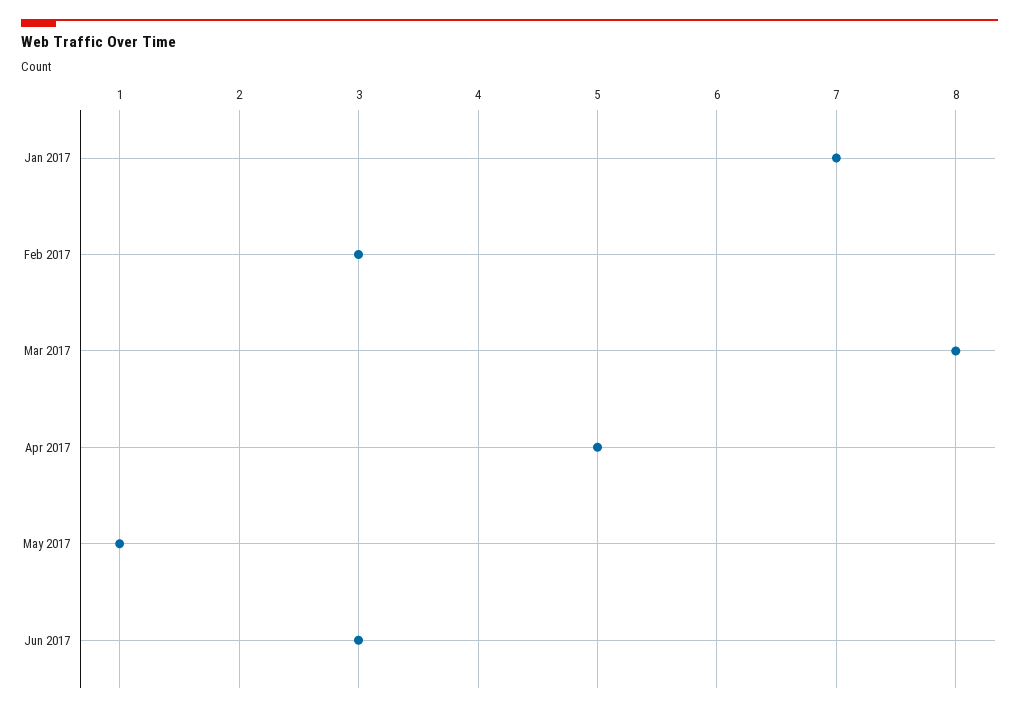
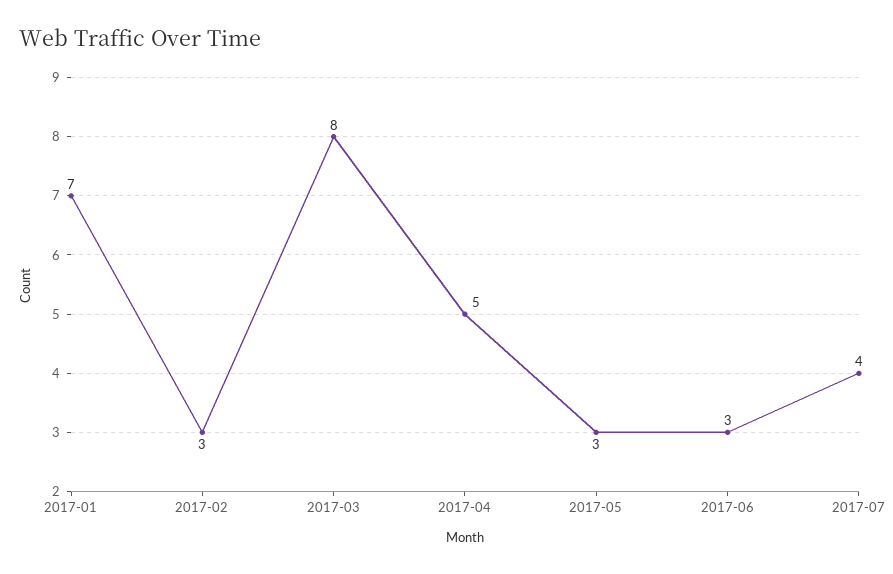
May 2017: 1 -> 3
2017-07: none -> 4

